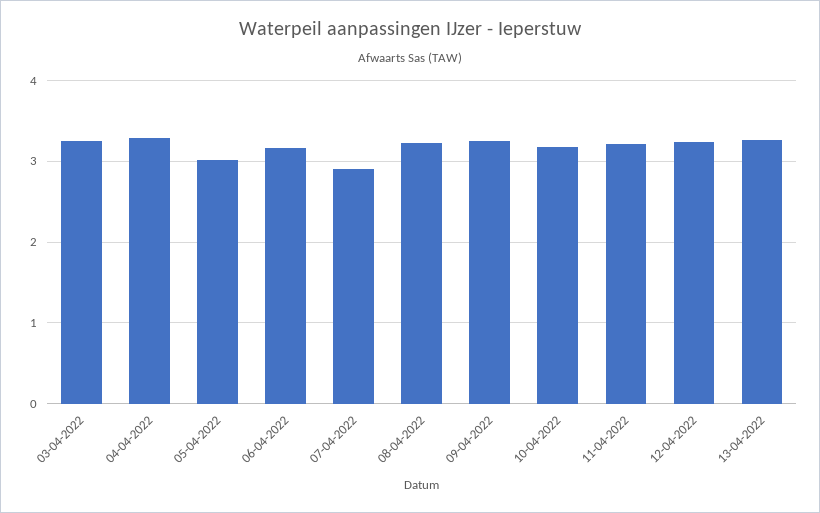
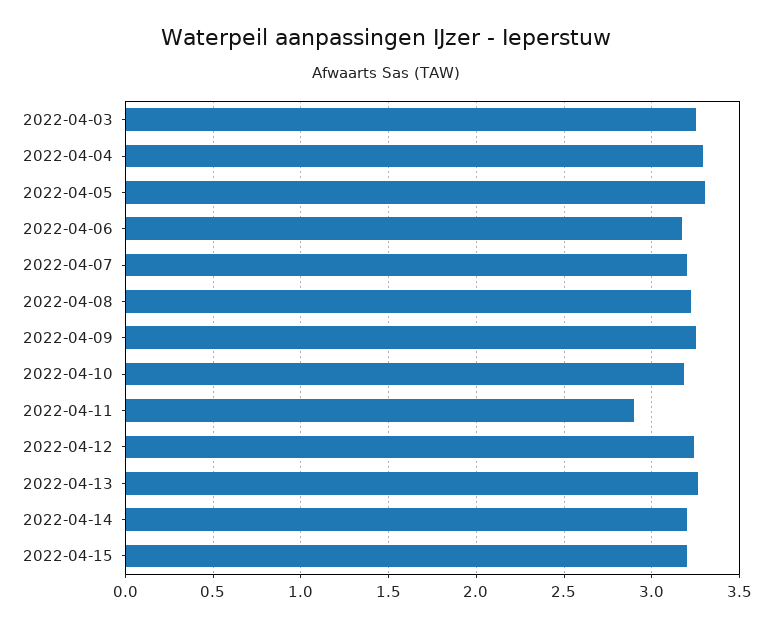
05-04-2022: 3 -> 3.3
07-04-2022: 2.9 -> 3.2
11-04-2022: 3.2 -> 2.9
2022-04-14: none -> 3.2
2022-04-15: none -> 3.2

